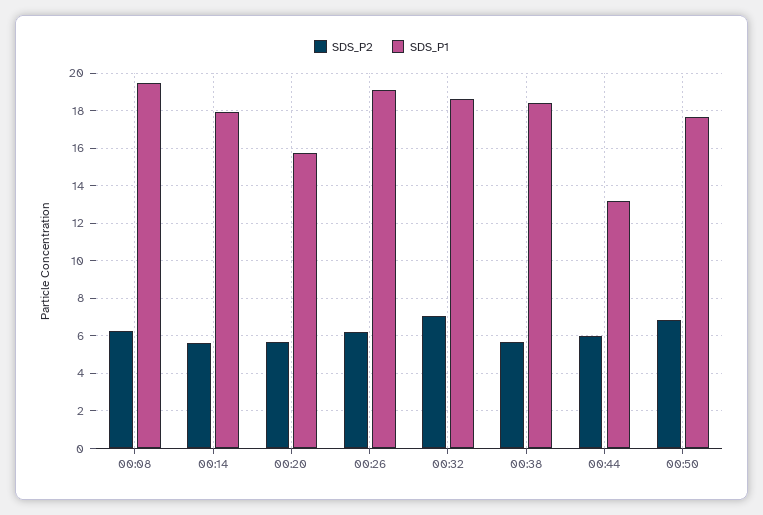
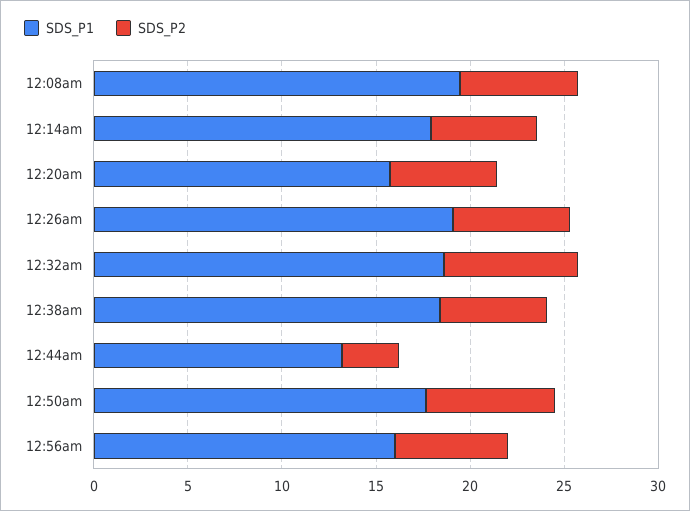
SDS_P2, 00:44: 6 -> 3
SDS_P1, 12:56am: none -> 16
SDS_P2, 12:56am: none -> 6

